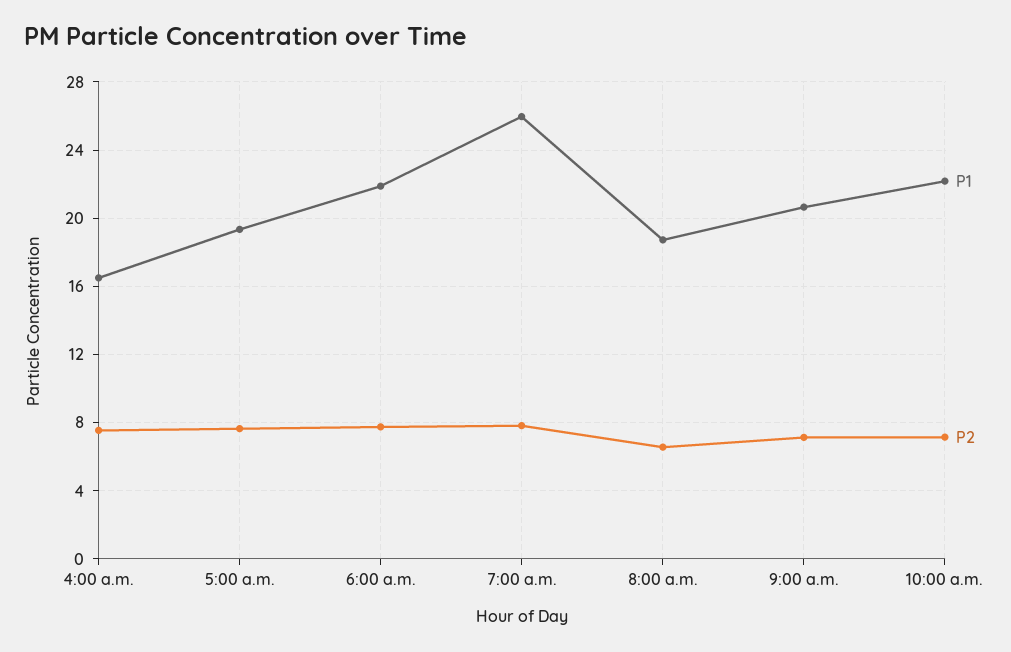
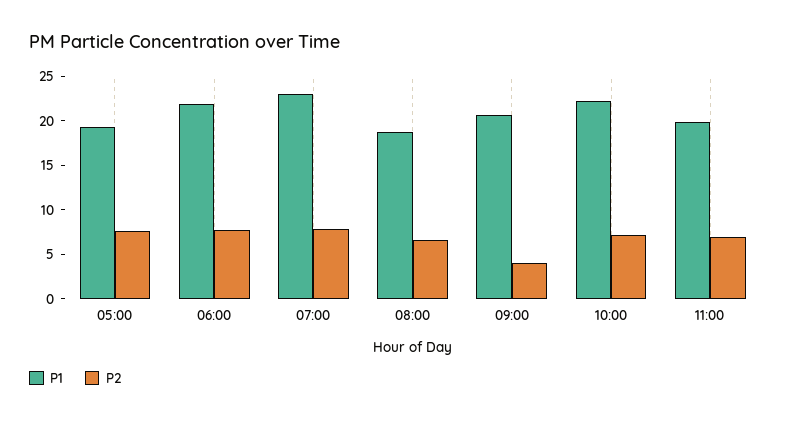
P1, 4:00 a.m.: 16.5 -> none
P2, 4:00 a.m.: 7.5 -> none
P1, 7:00 a.m.: 26 -> 23
P2, 9:00 a.m.: 7 -> 4
P1, 11:00: none -> 20
P2, 11:00: none -> 7

